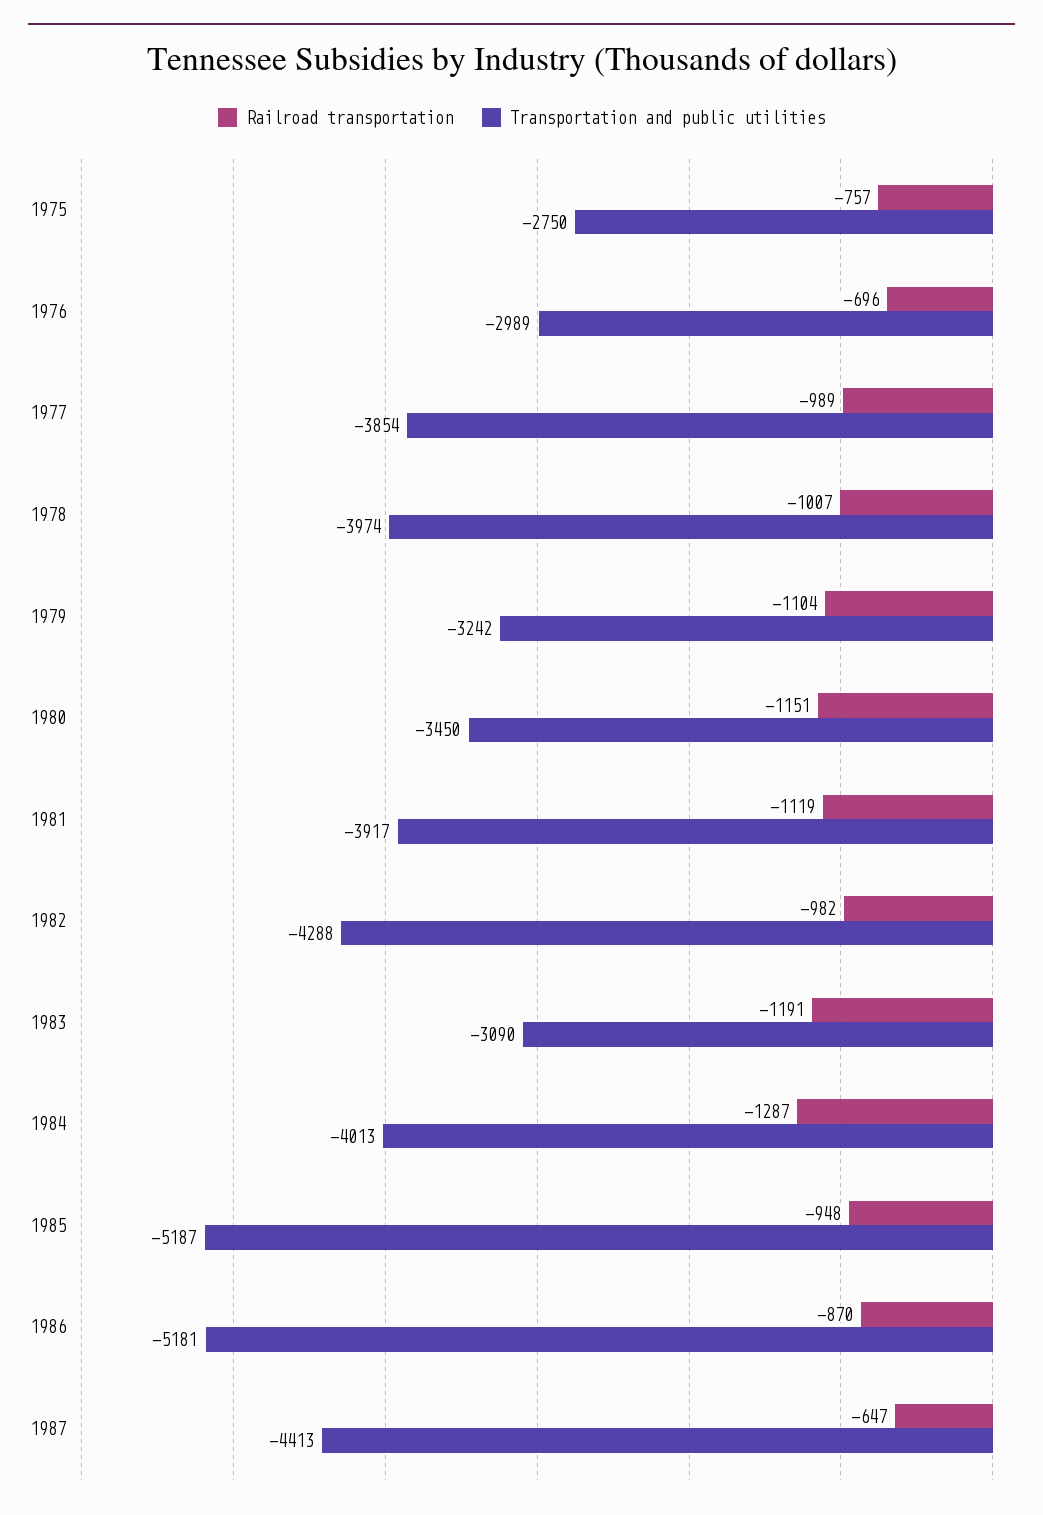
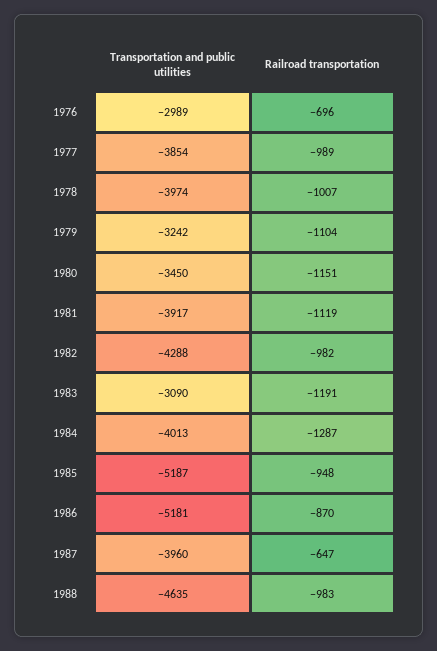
Railroad transportation, 1975: -757 -> none
Transportation and public utilities, 1975: -2750 -> none
Transportation and public utilities, 1987: -4413 -> -3960
Transportation and public utilities, 1988: none -> -4635
Railroad transportation, 1988: none -> -983

